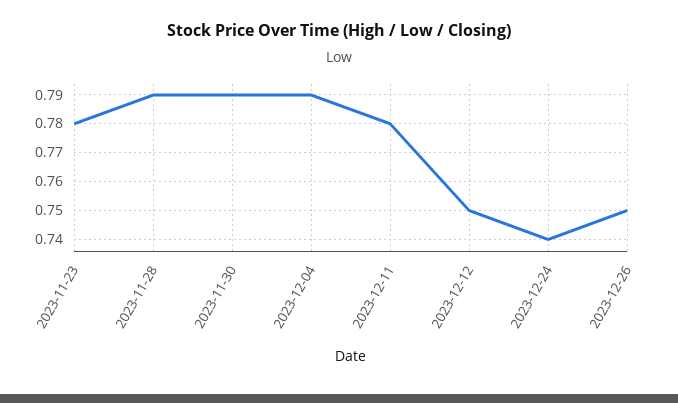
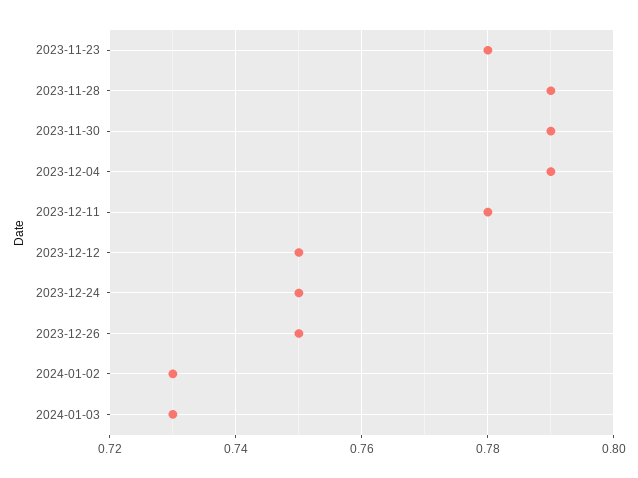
2023-12-24: 0.74 -> 0.75
2024-01-02: none -> 0.73
2024-01-03: none -> 0.73

